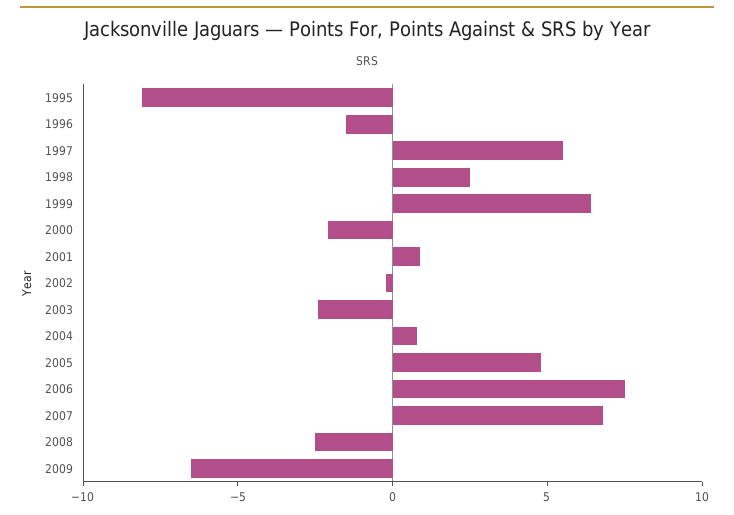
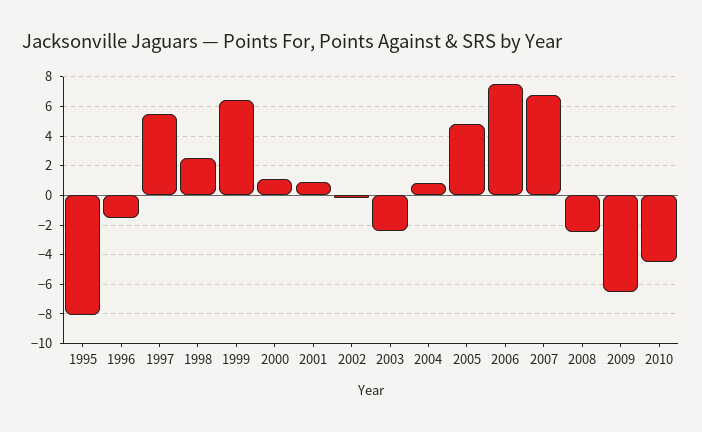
2000: -2 -> 1
2010: none -> -4.5

